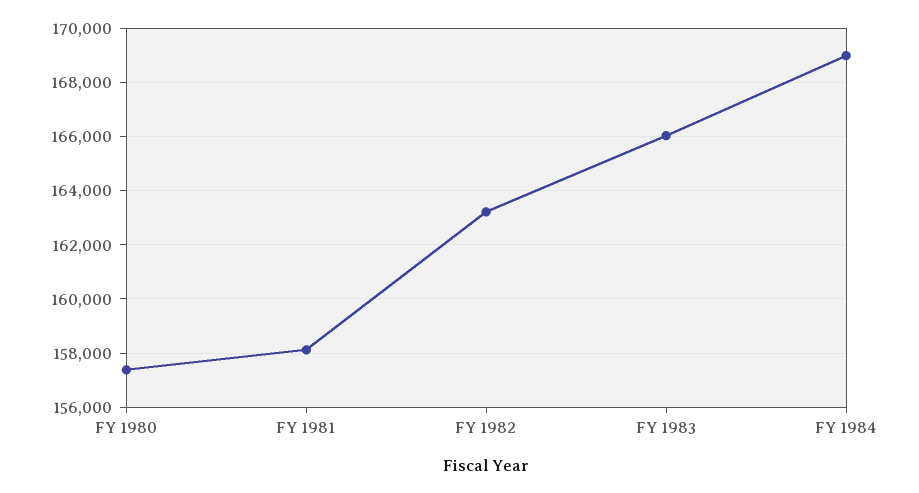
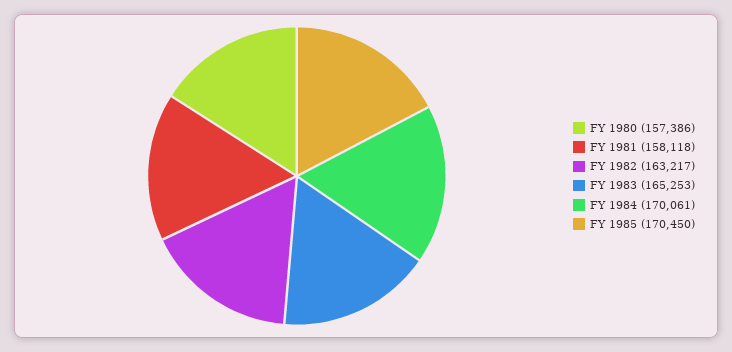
FY 1983: 166000 -> 165253
FY 1984: 169000 -> 170061
FY 1985: none -> 170450

